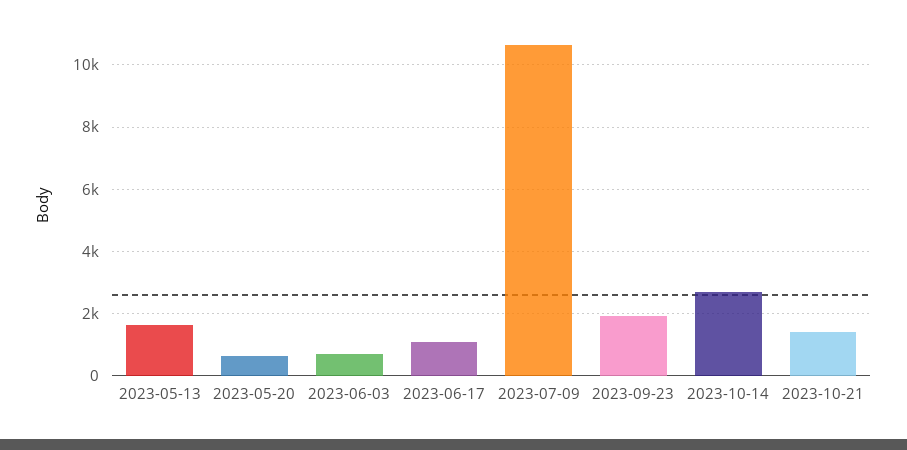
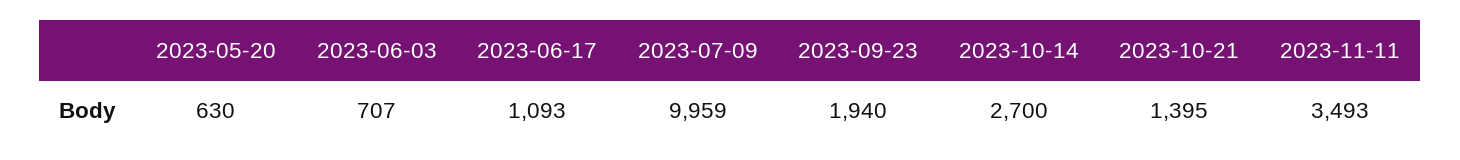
2023-05-13: 1600 -> none
2023-07-09: 10600 -> 9959
2023-11-11: none -> 3493

